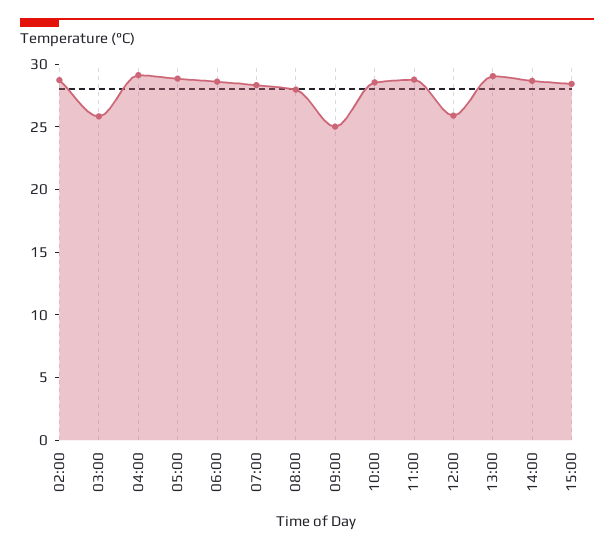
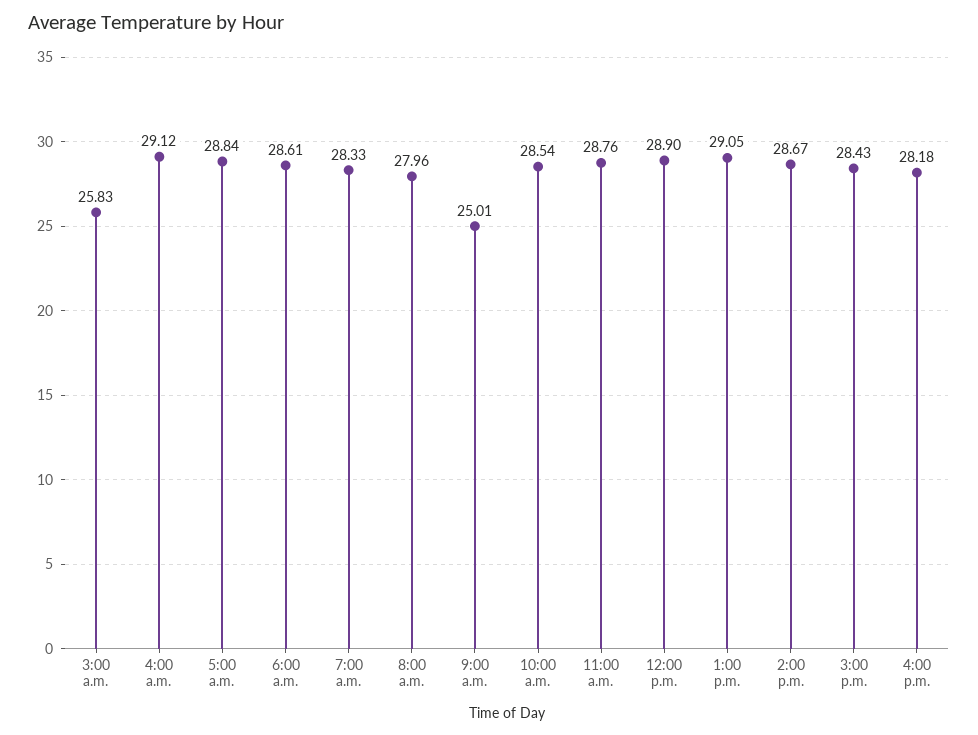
02:00: 29 -> none
12:00: 26 -> 28.9
4:00 p.m.: none -> 28.18

